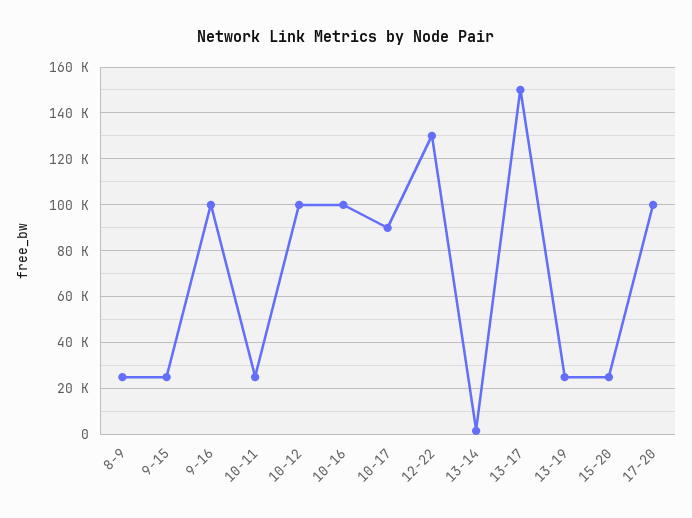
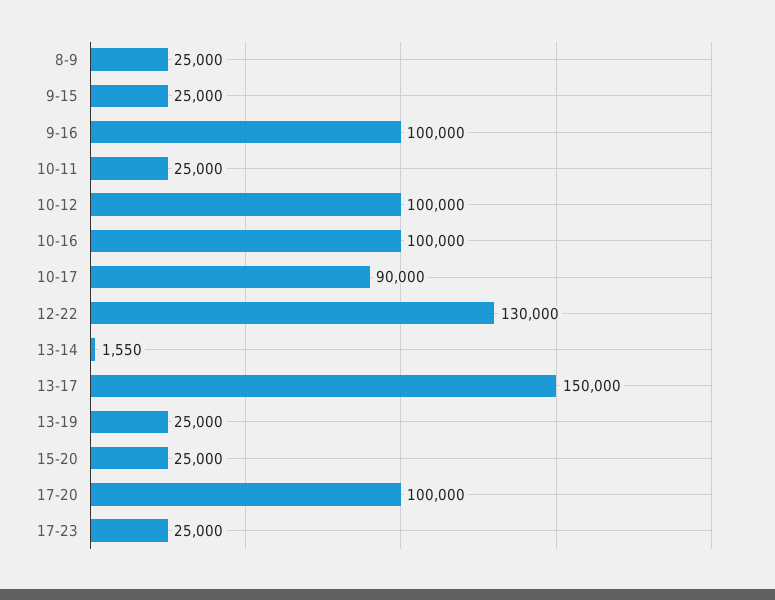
17-23: none -> 25000

